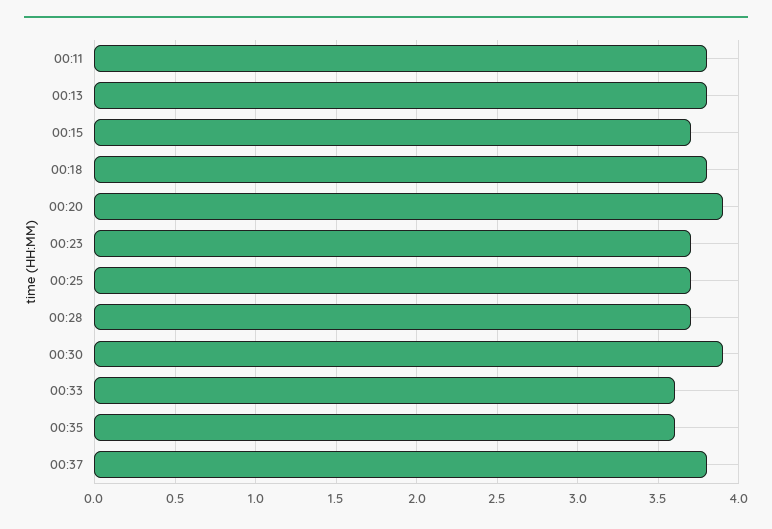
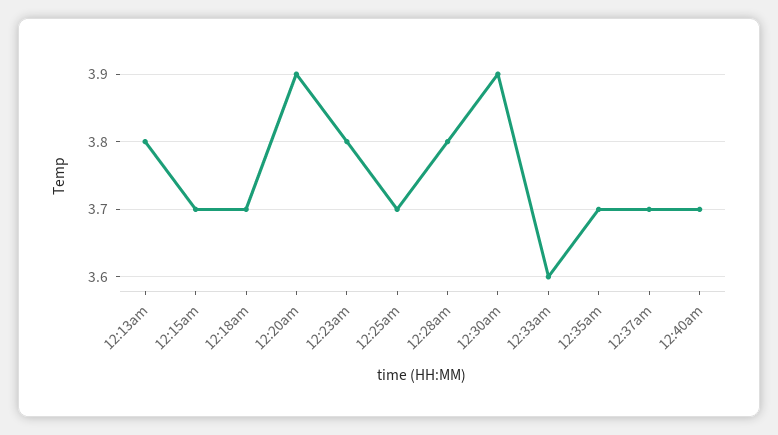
00:11: 3.8 -> none
00:18: 3.8 -> 3.7
00:23: 3.7 -> 3.8
00:28: 3.7 -> 3.8
00:35: 3.6 -> 3.7
00:37: 3.8 -> 3.7
12:40am: none -> 3.7

